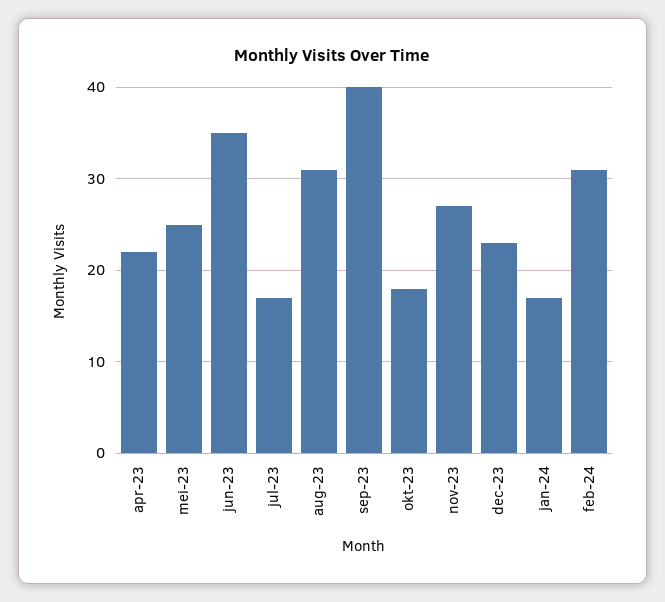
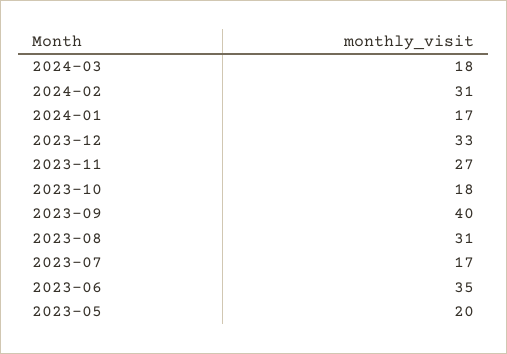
apr-23: 22 -> none
mei-23: 25 -> 20
dec-23: 23 -> 33
2024-03: none -> 18

